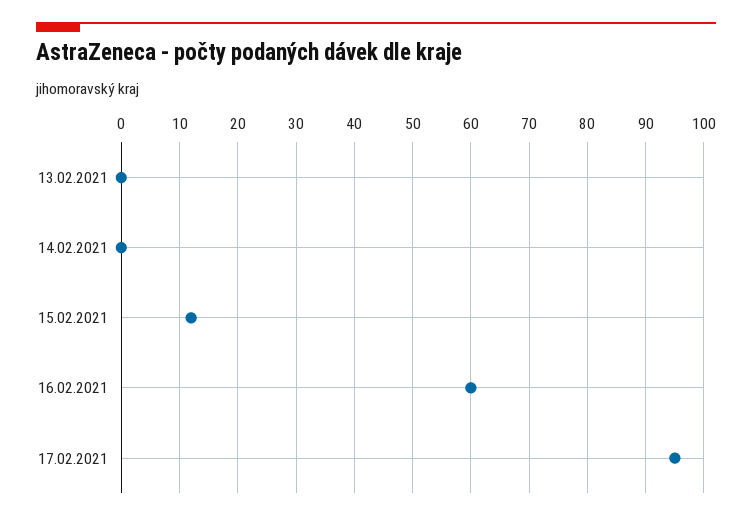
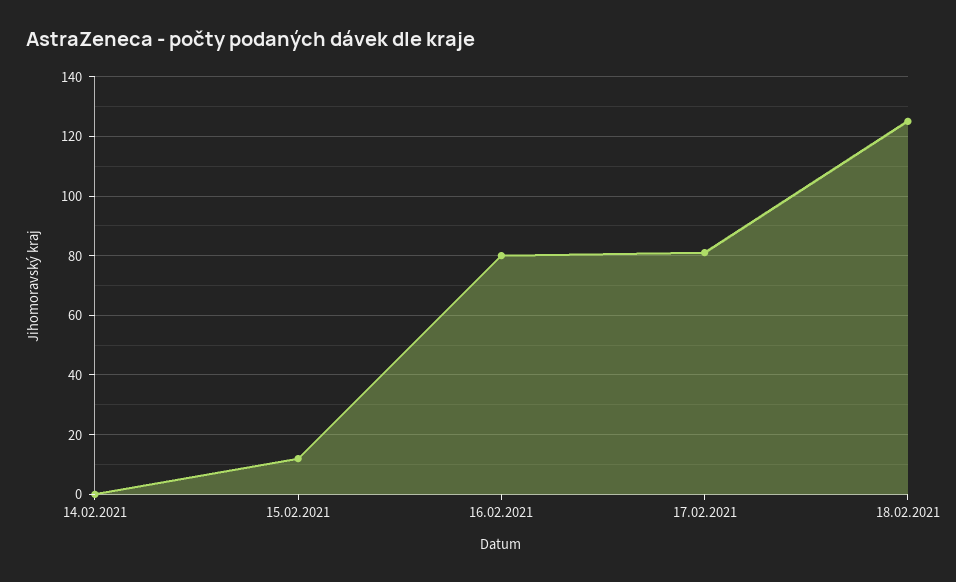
13.02.2021: 0 -> none
16.02.2021: 60 -> 80
17.02.2021: 95 -> 80
18.02.2021: none -> 125

